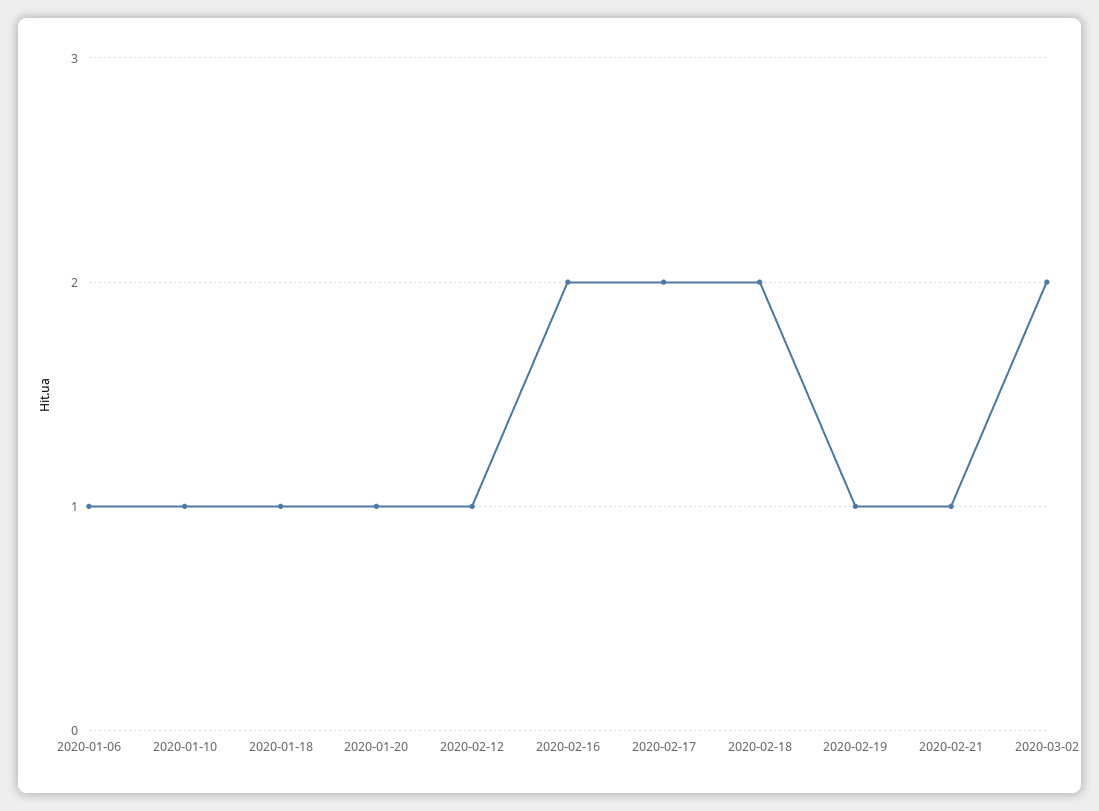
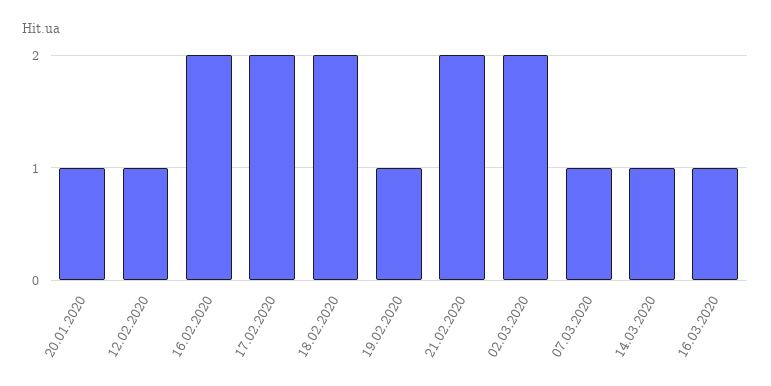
2020-01-06: 1 -> none
2020-01-10: 1 -> none
2020-01-18: 1 -> none
2020-02-21: 1 -> 2
07.03.2020: none -> 1
14.03.2020: none -> 1
16.03.2020: none -> 1

